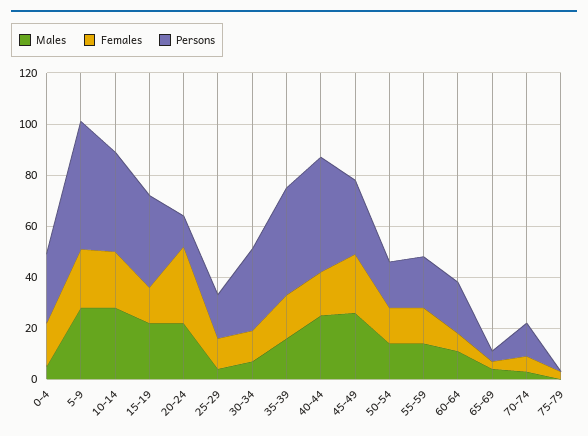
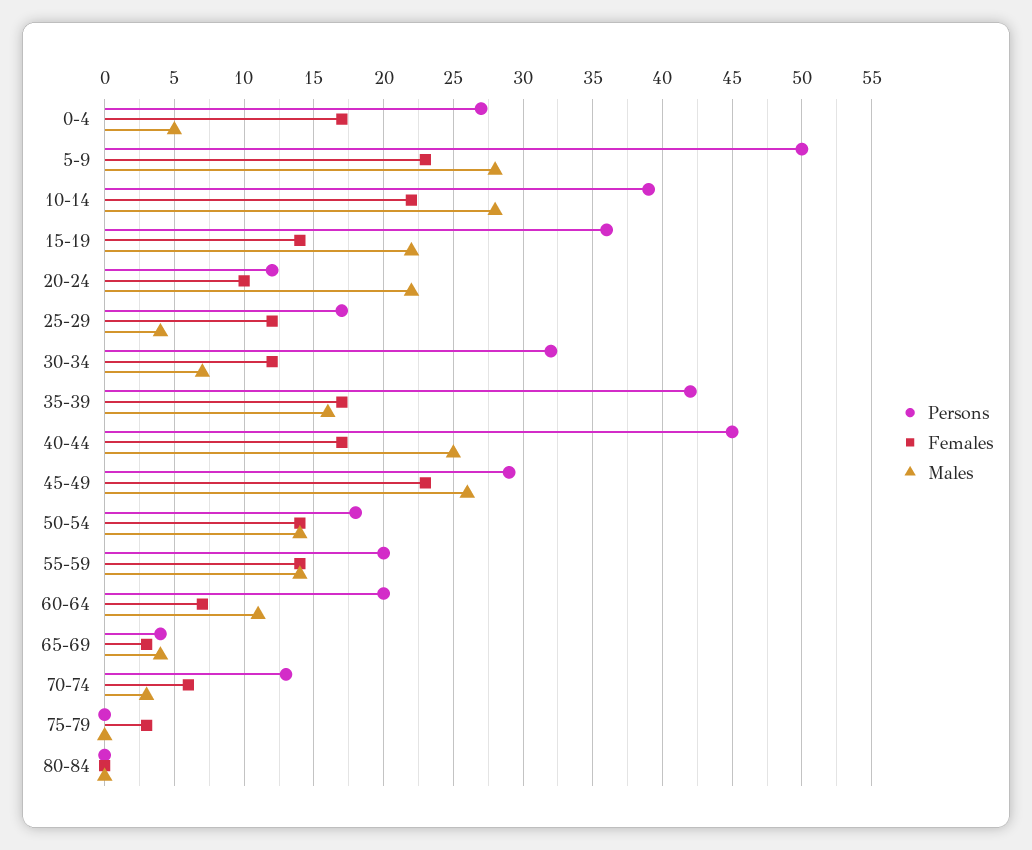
Females, 20-24: 30 -> 10
Persons, 80-84: none -> 0
Females, 80-84: none -> 0
Males, 80-84: none -> 0

